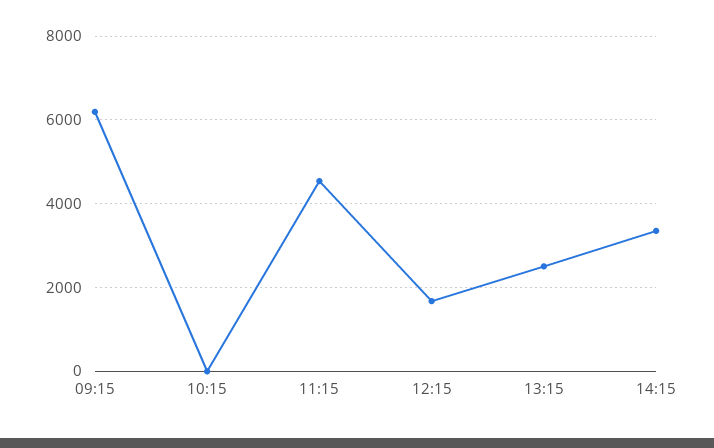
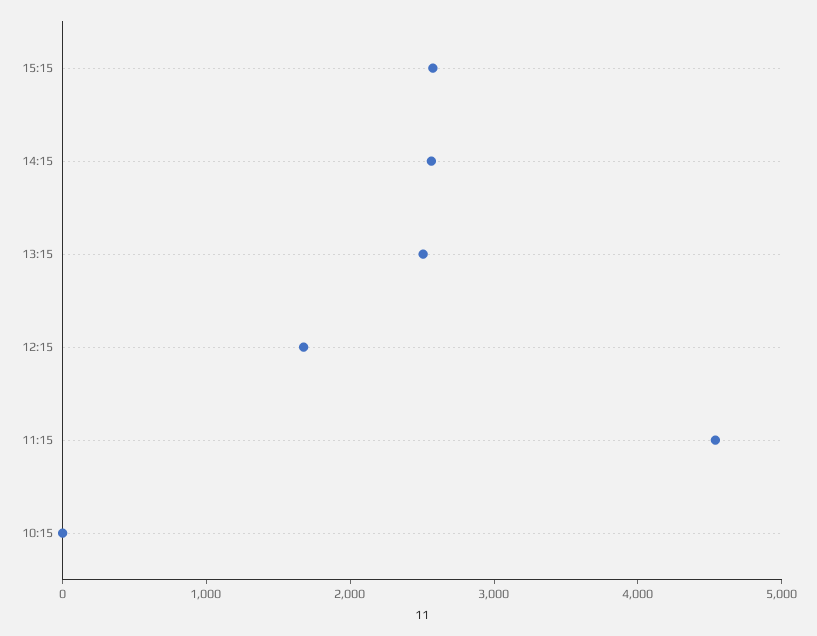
09:15: 6200 -> none
14:15: 3400 -> 2600
15:15: none -> 2600

